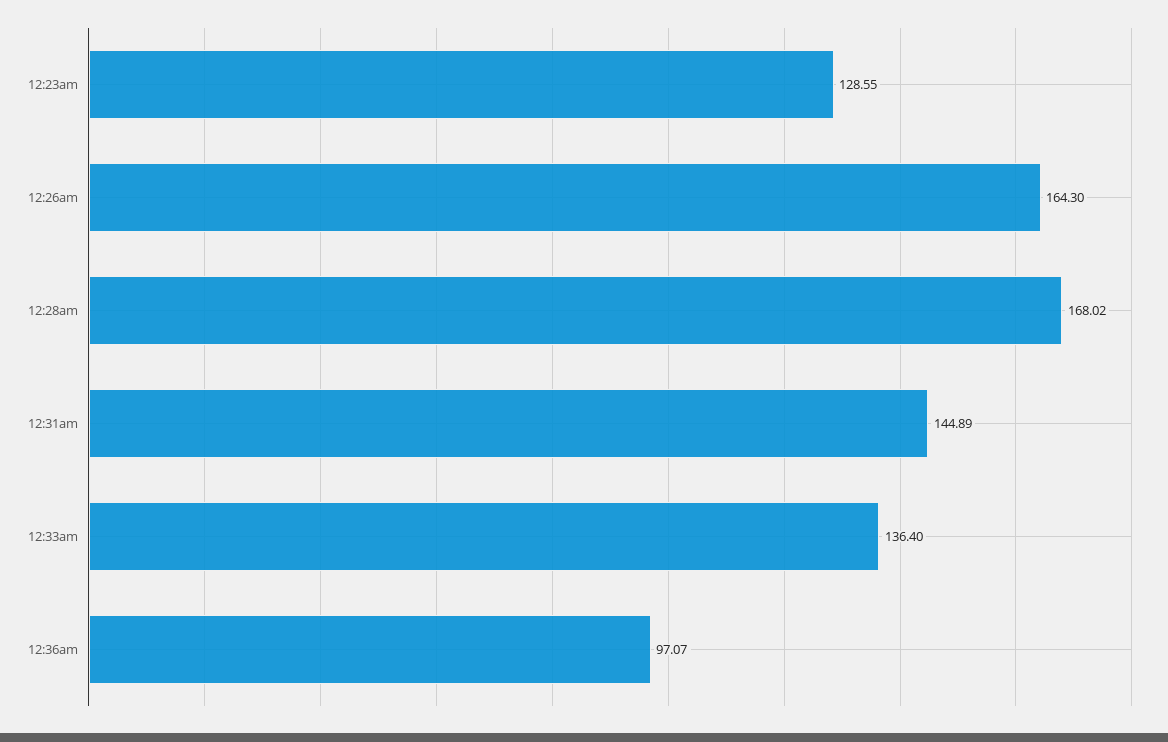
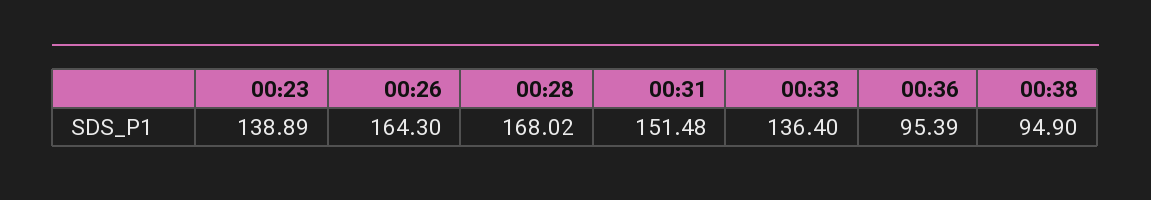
12:23am: 128.55 -> 138.89
12:31am: 144.89 -> 151.48
12:36am: 97.07 -> 95.39
00:38: none -> 94.9

